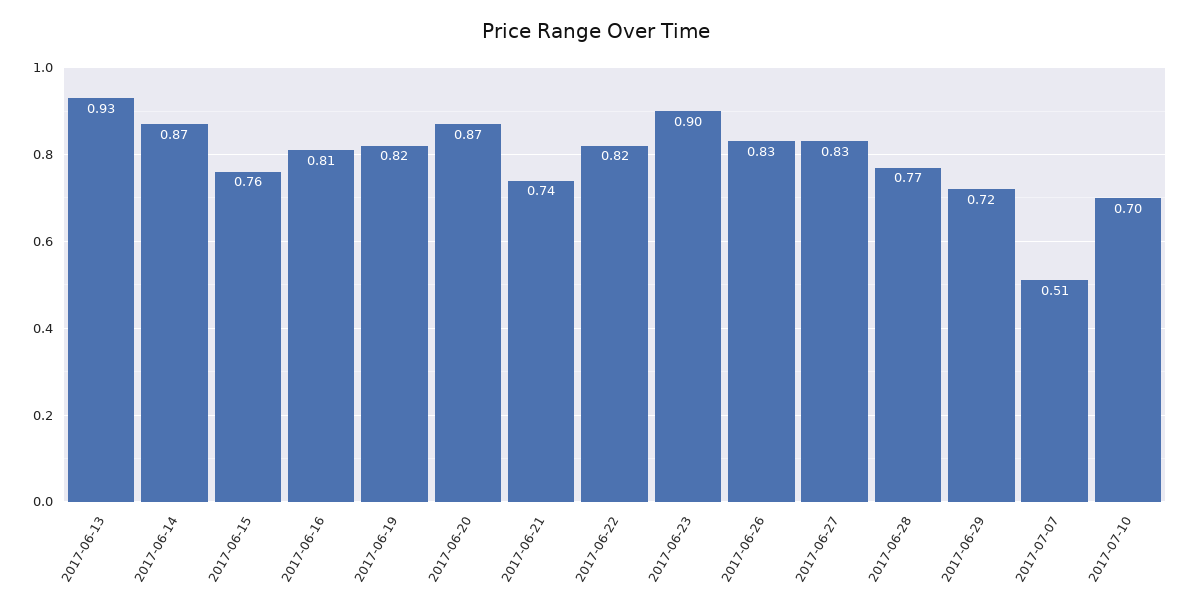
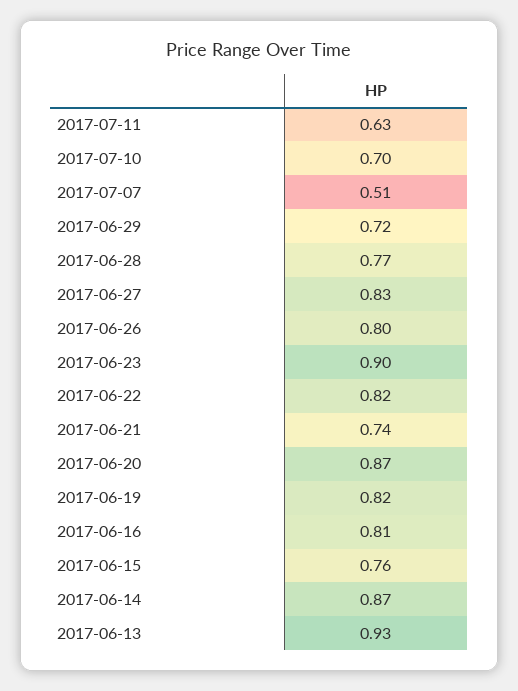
2017-06-26: 0.83 -> 0.8
2017-07-11: none -> 0.63

